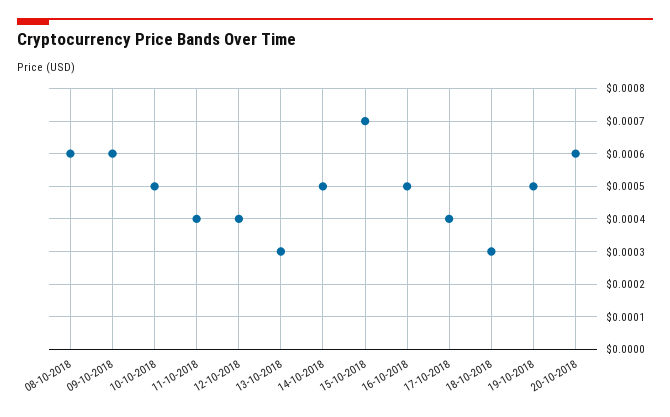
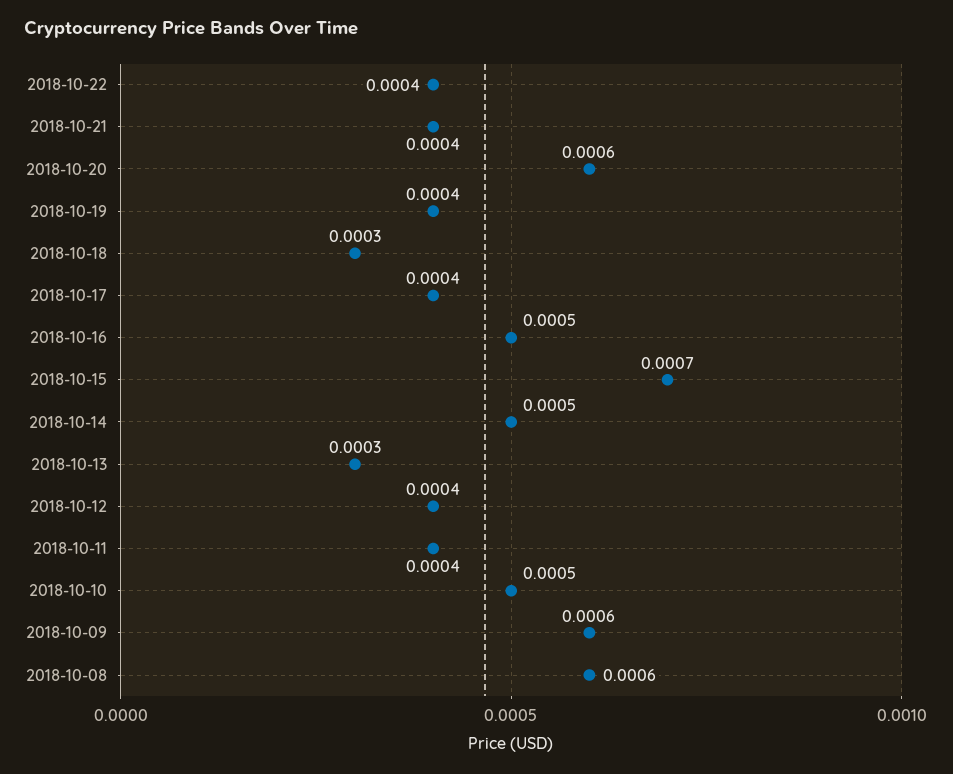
19-10-2018: 0.0005 -> 0.0004
2018-10-22: none -> 0.0004
2018-10-21: none -> 0.0004

